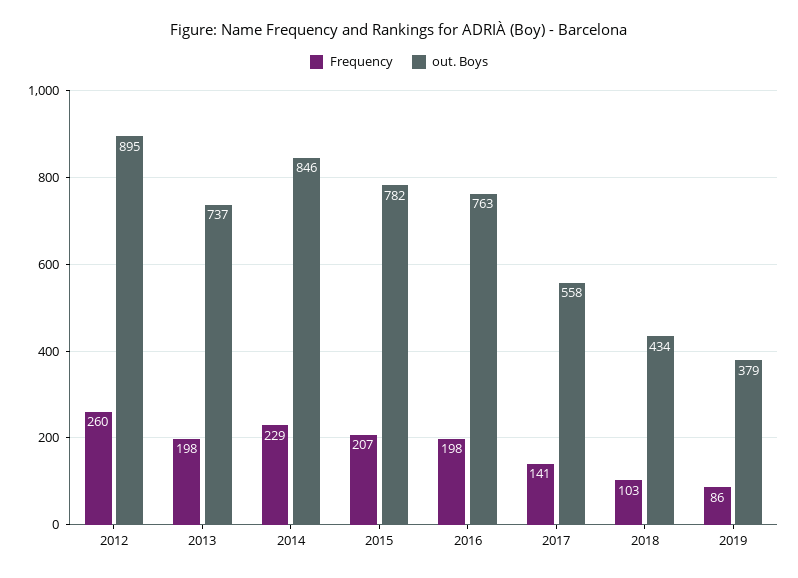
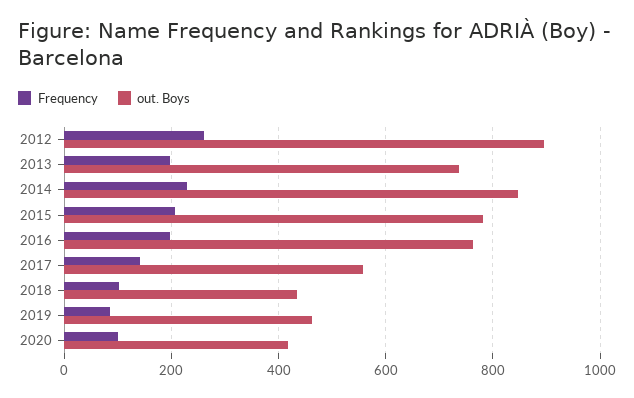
out. Boys, 2019: 379 -> 460
Frequency, 2020: none -> 100
out. Boys, 2020: none -> 420

